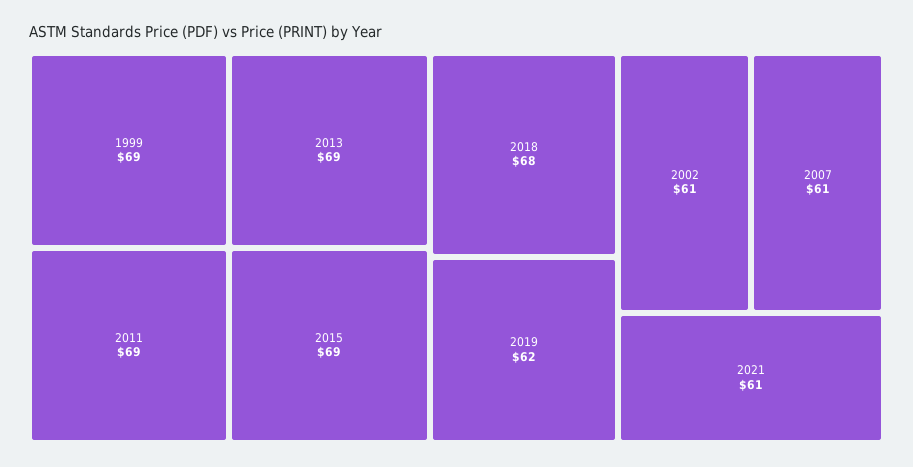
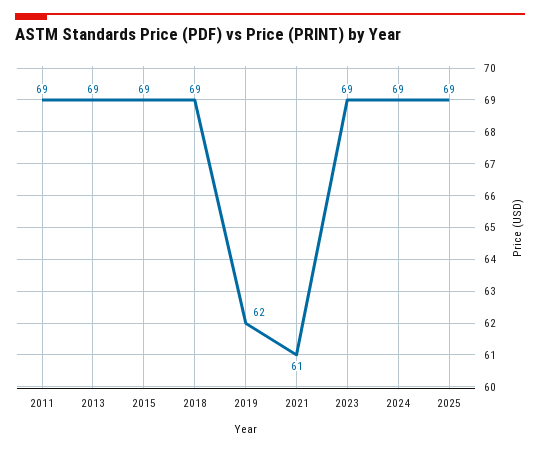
1999: 69 -> none
2018: 68 -> 69
2002: 61 -> none
2007: 61 -> none
2023: none -> 69
2024: none -> 69
2025: none -> 69

